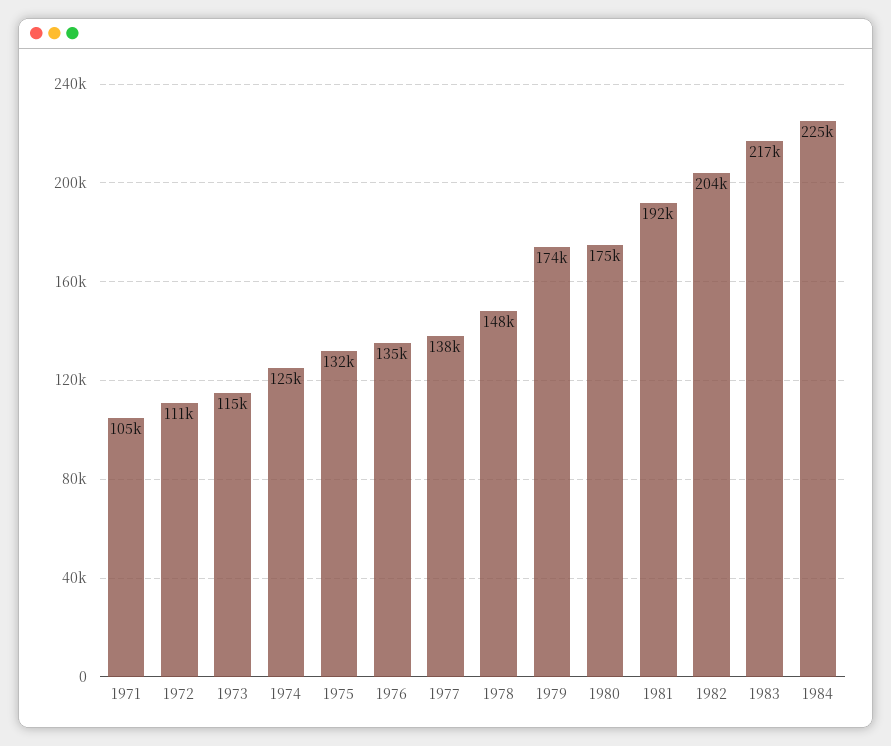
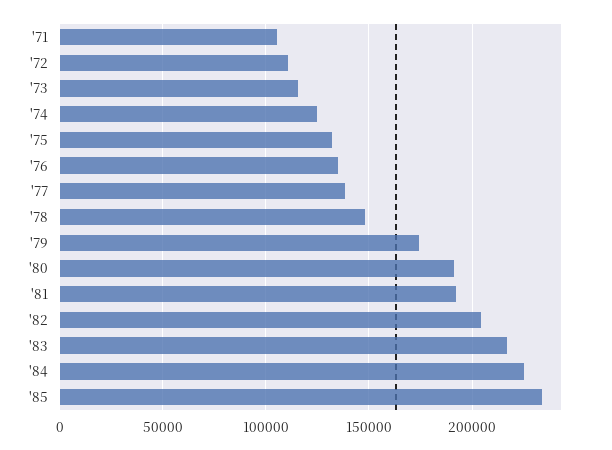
1980: 175000 -> 190000
'85: none -> 235000

